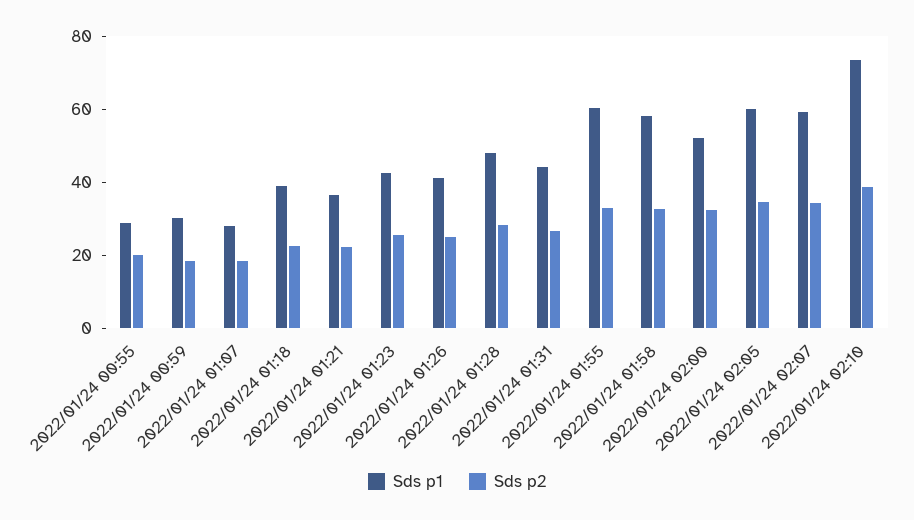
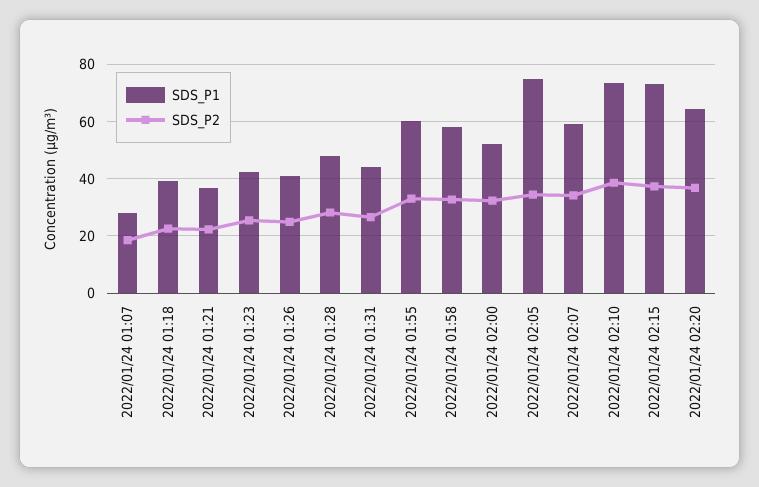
Sds p1, 2022/01/24 00:55: 30 -> none
Sds p2, 2022/01/24 00:55: 20 -> none
Sds p1, 2022/01/24 00:59: 30 -> none
Sds p2, 2022/01/24 00:59: 20 -> none
Sds p1, 2022/01/24 02:05: 60 -> 75
Sds p1, 2022/01/24 02:15: none -> 72.5
Sds p2, 2022/01/24 02:15: none -> 37.5
Sds p1, 2022/01/24 02:20: none -> 65
Sds p2, 2022/01/24 02:20: none -> 37.5

